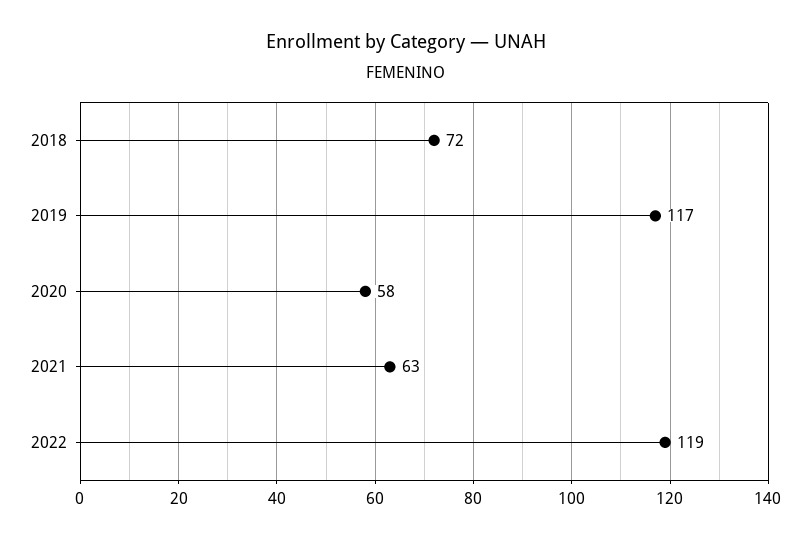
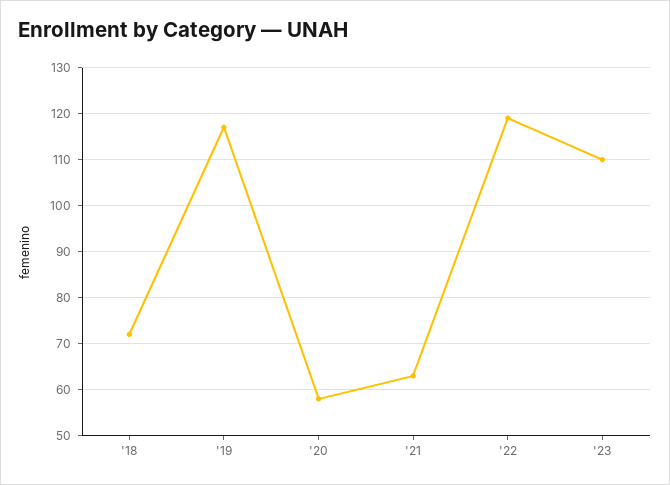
'23: none -> 110

